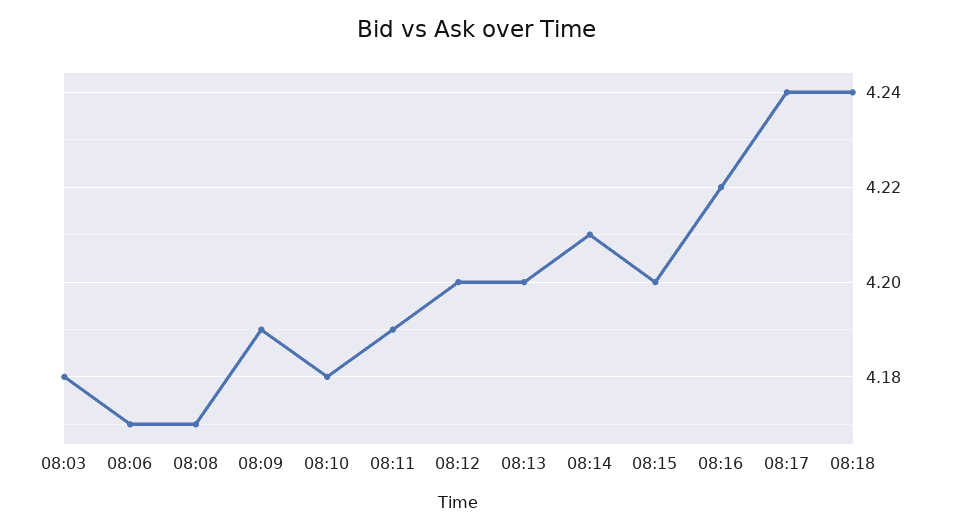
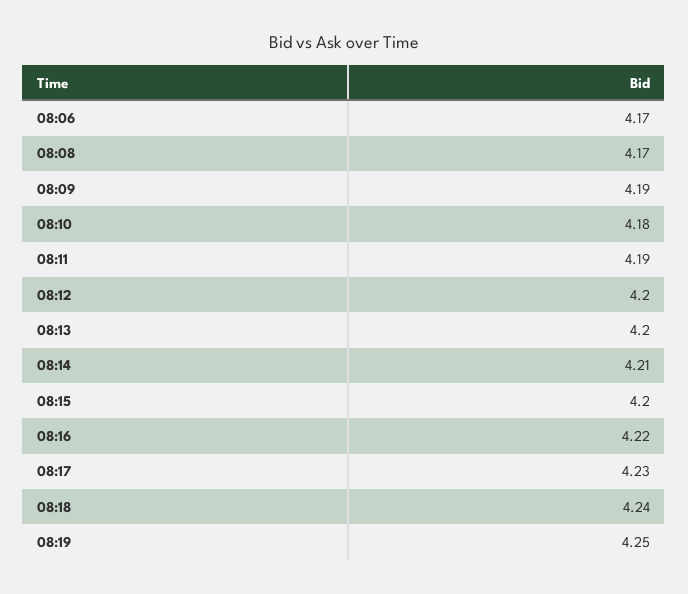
08:03: 4.18 -> none
08:17: 4.24 -> 4.23
08:19: none -> 4.25

